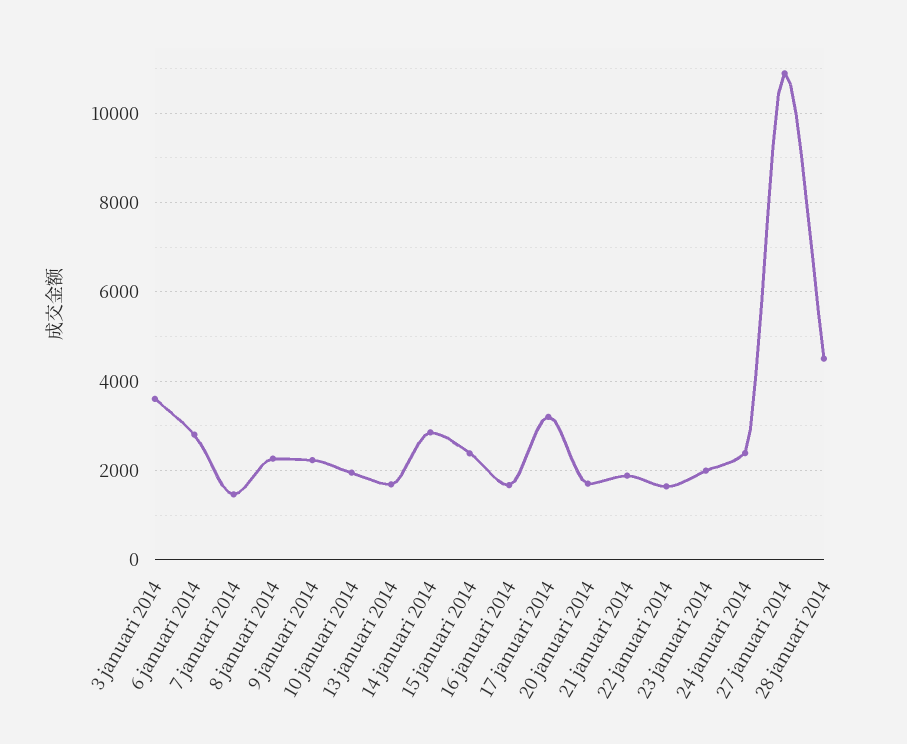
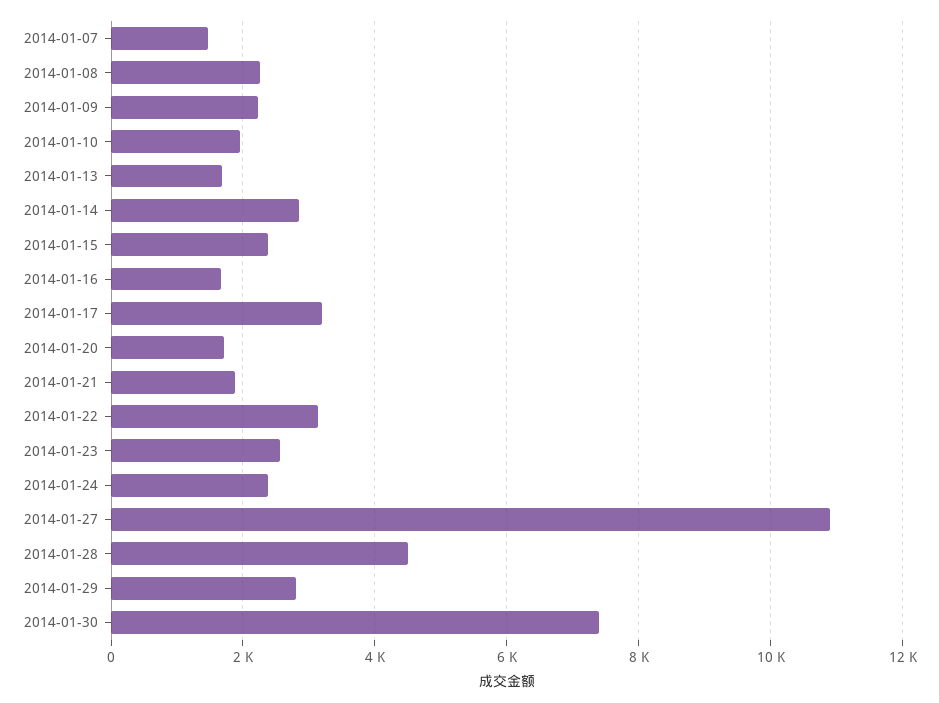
3 januari 2014: 3600 -> none
6 januari 2014: 2800 -> none
22 januari 2014: 1600 -> 3200
23 januari 2014: 2000 -> 2600
2014-01-29: none -> 2800
2014-01-30: none -> 7400

